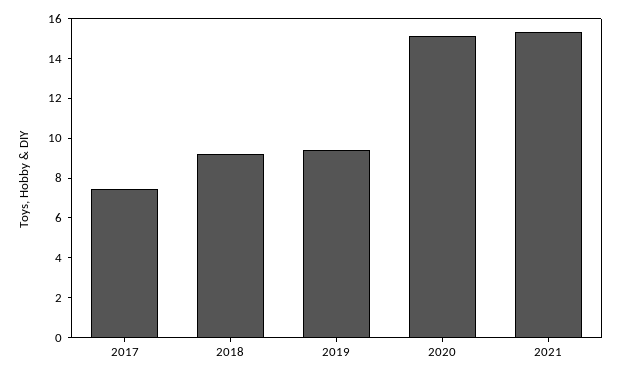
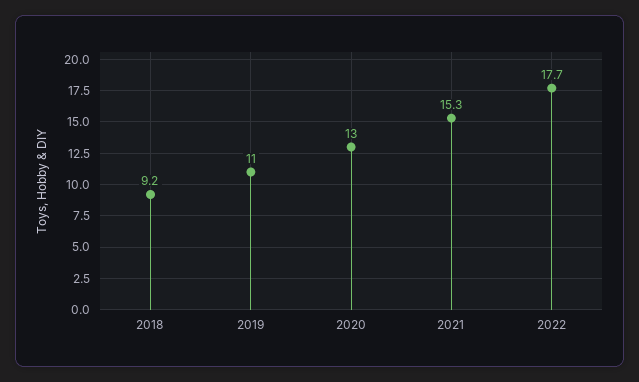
2017: 7.5 -> none
2019: 9.5 -> 11
2020: 15 -> 13
2022: none -> 17.7

